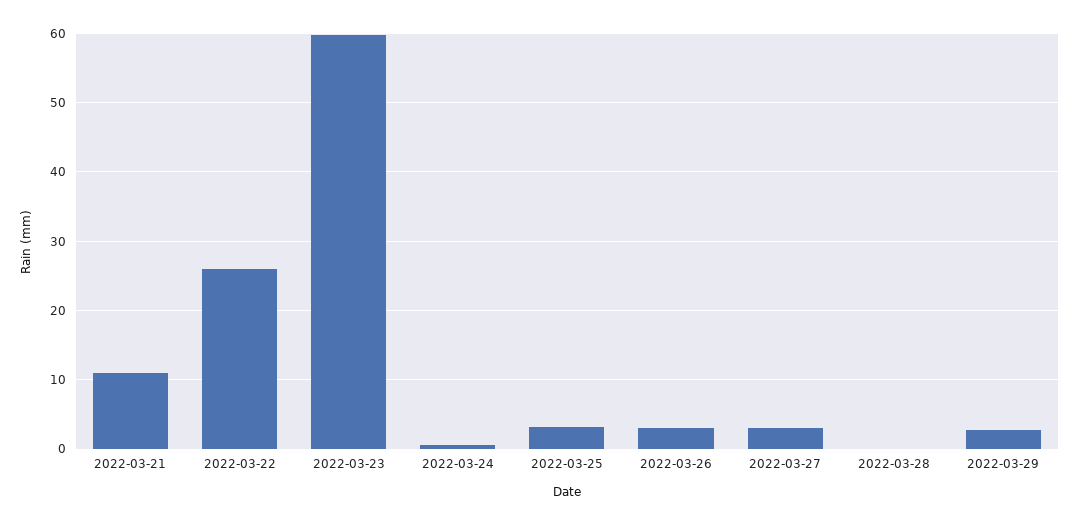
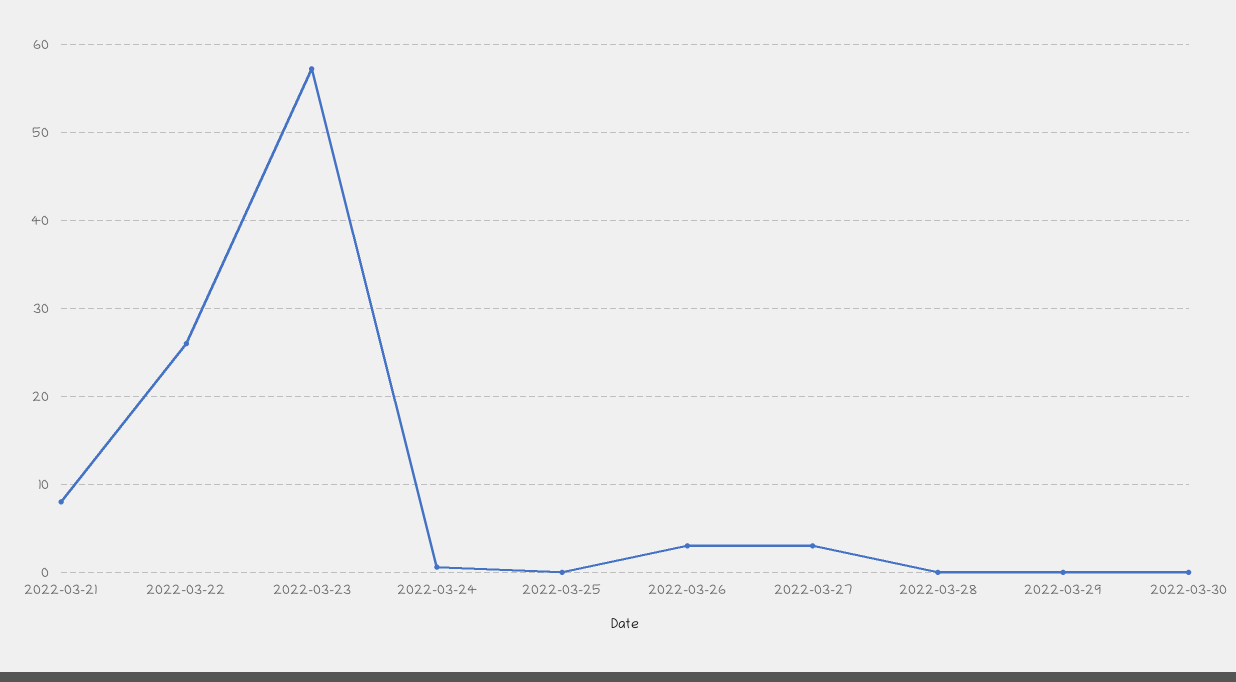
2022-03-21: 11 -> 8
2022-03-23: 60 -> 57
2022-03-25: 3 -> 0
2022-03-29: 3 -> 0
2022-03-30: none -> 0

